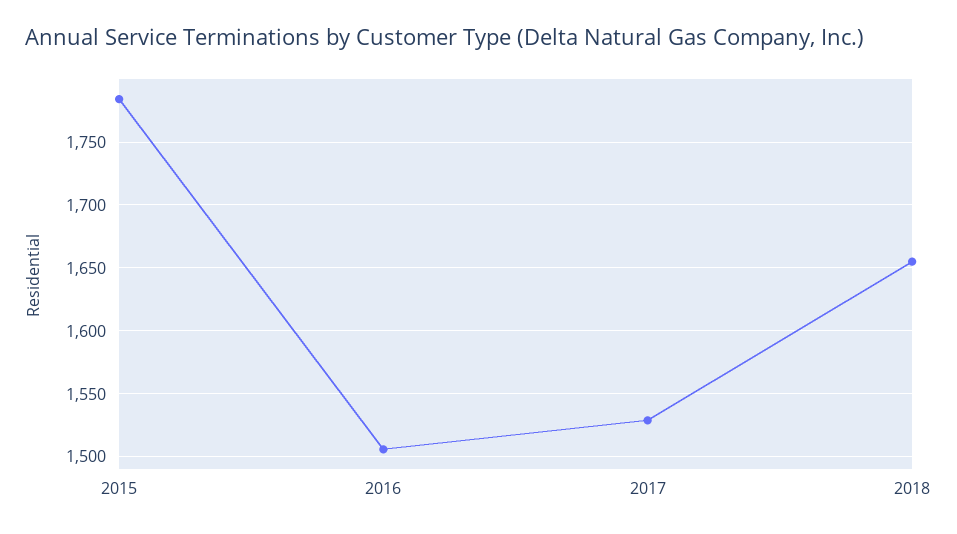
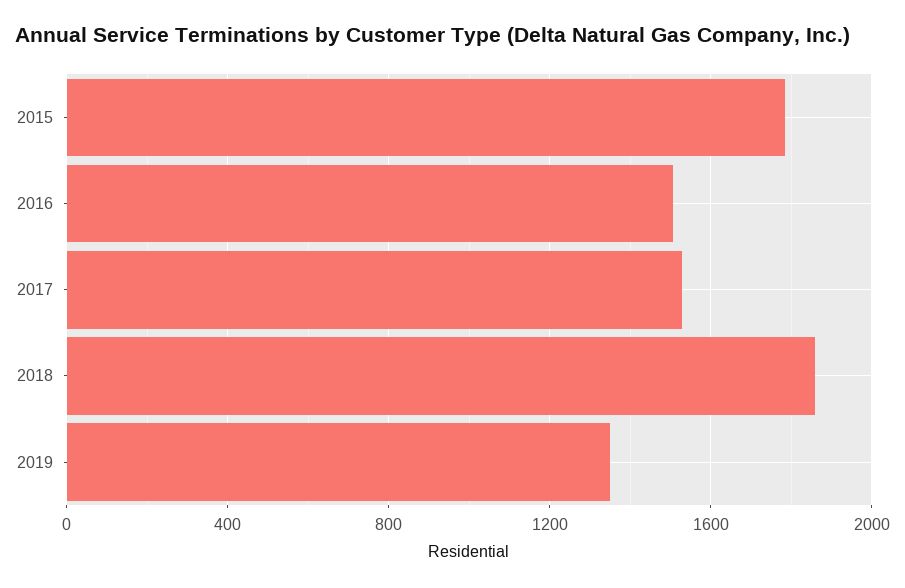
2018: 1655 -> 1850
2019: none -> 1350

